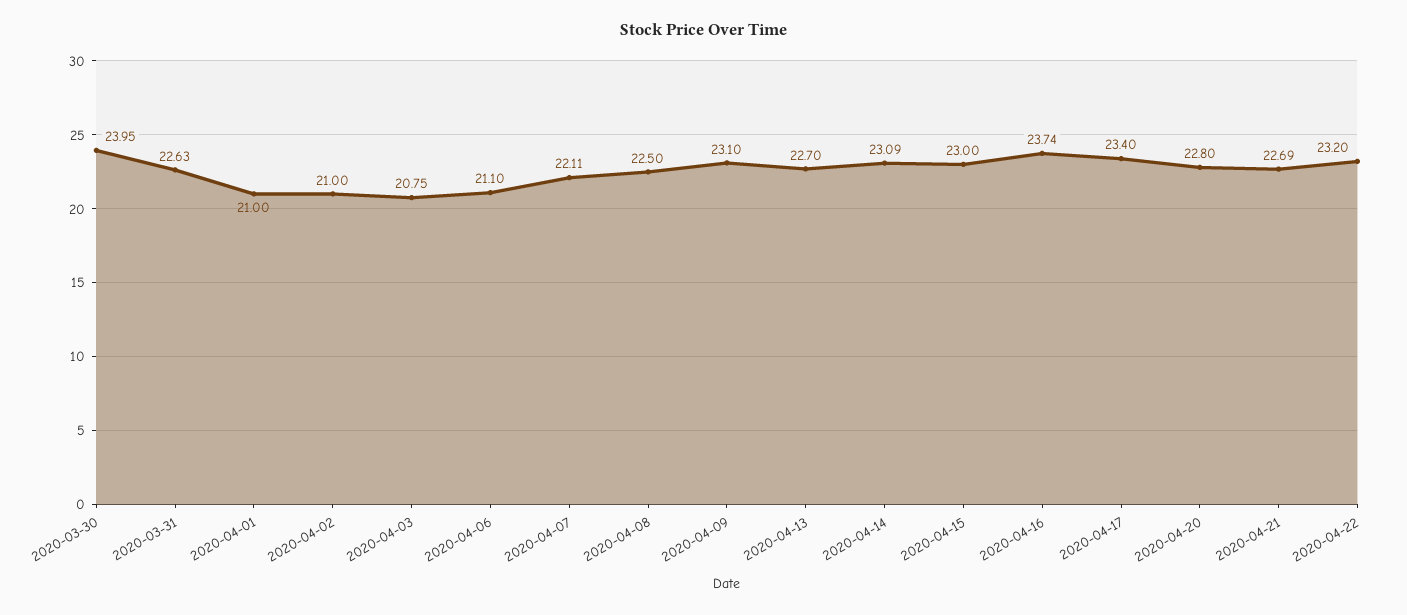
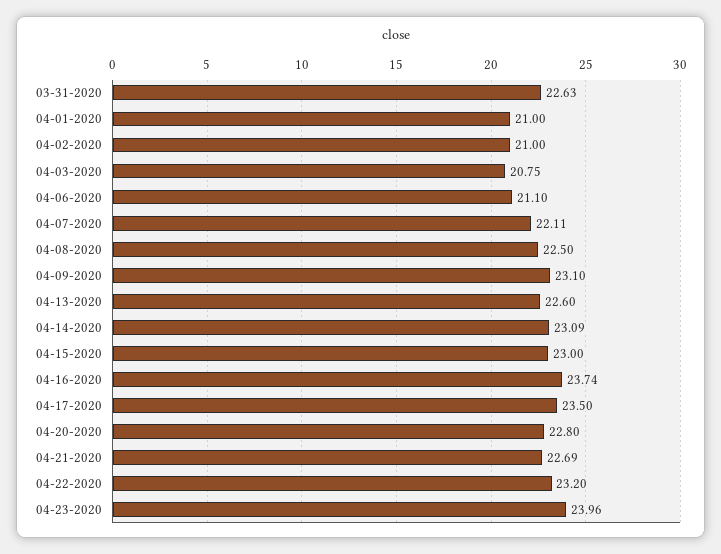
2020-03-30: 23.95 -> none
2020-04-13: 22.7 -> 22.6
2020-04-17: 23.4 -> 23.5
04-23-2020: none -> 23.96

